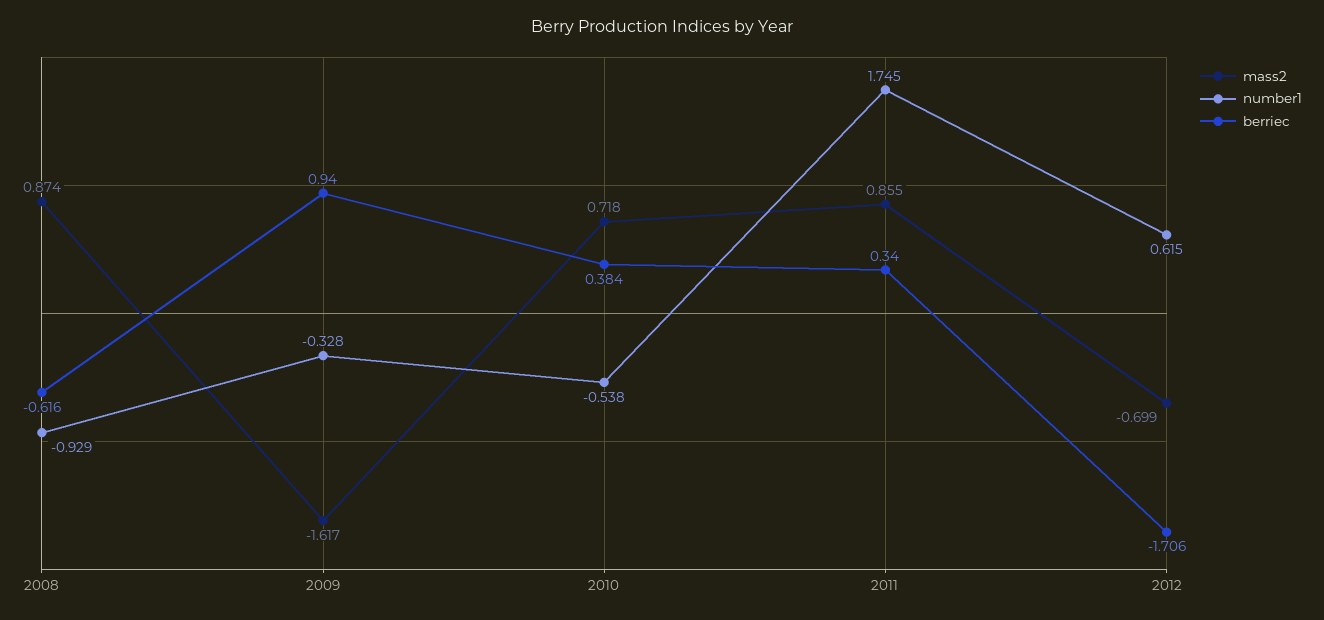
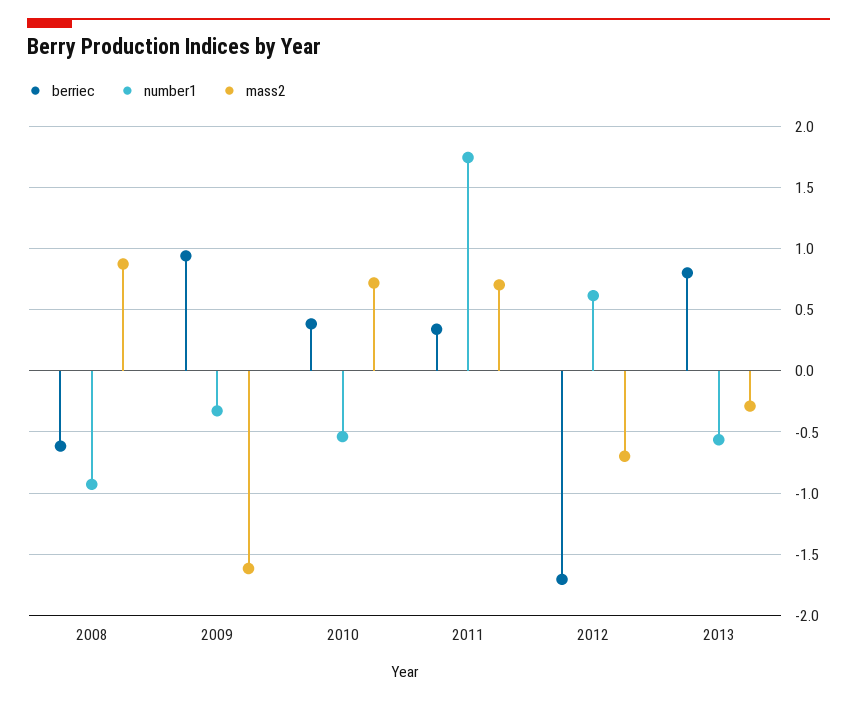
mass2, 2011: 0.855 -> 0.7
berriec, 2013: none -> 0.8
number1, 2013: none -> -0.55
mass2, 2013: none -> -0.3

